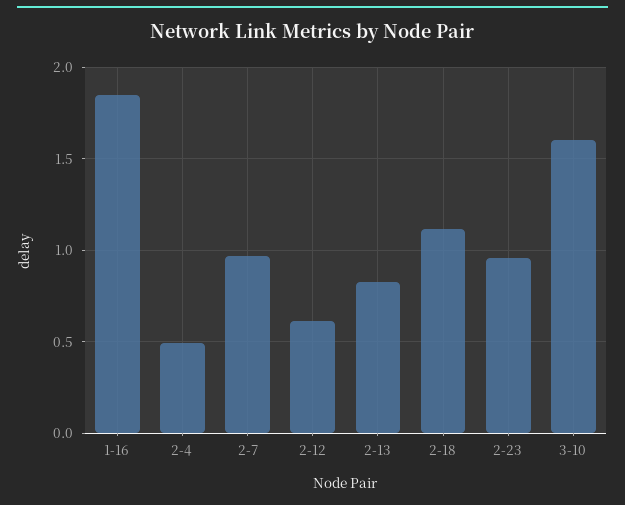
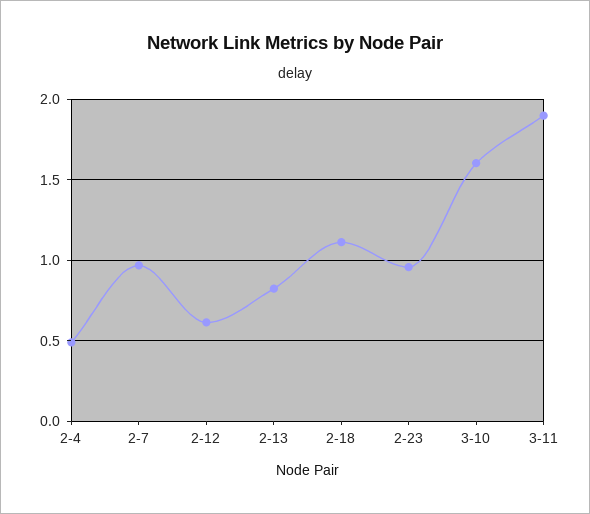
1-16: 1.85 -> none
3-11: none -> 1.9

